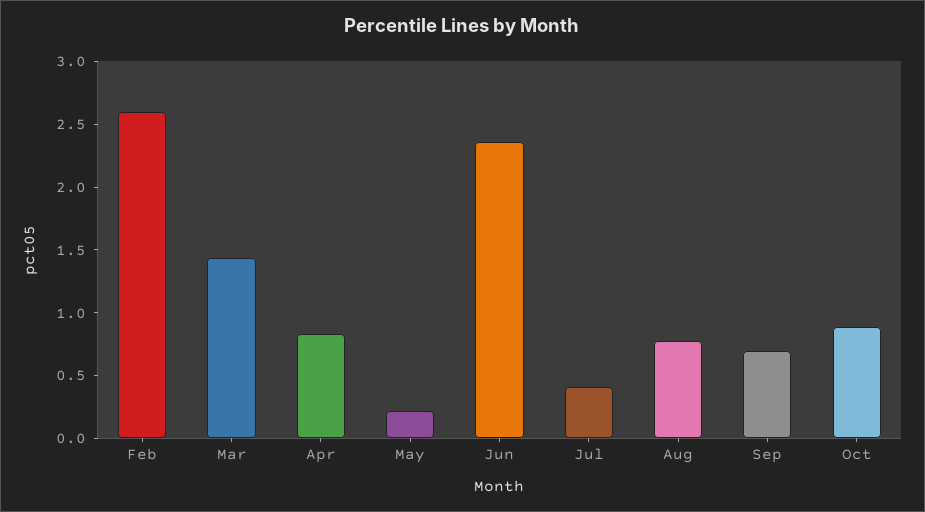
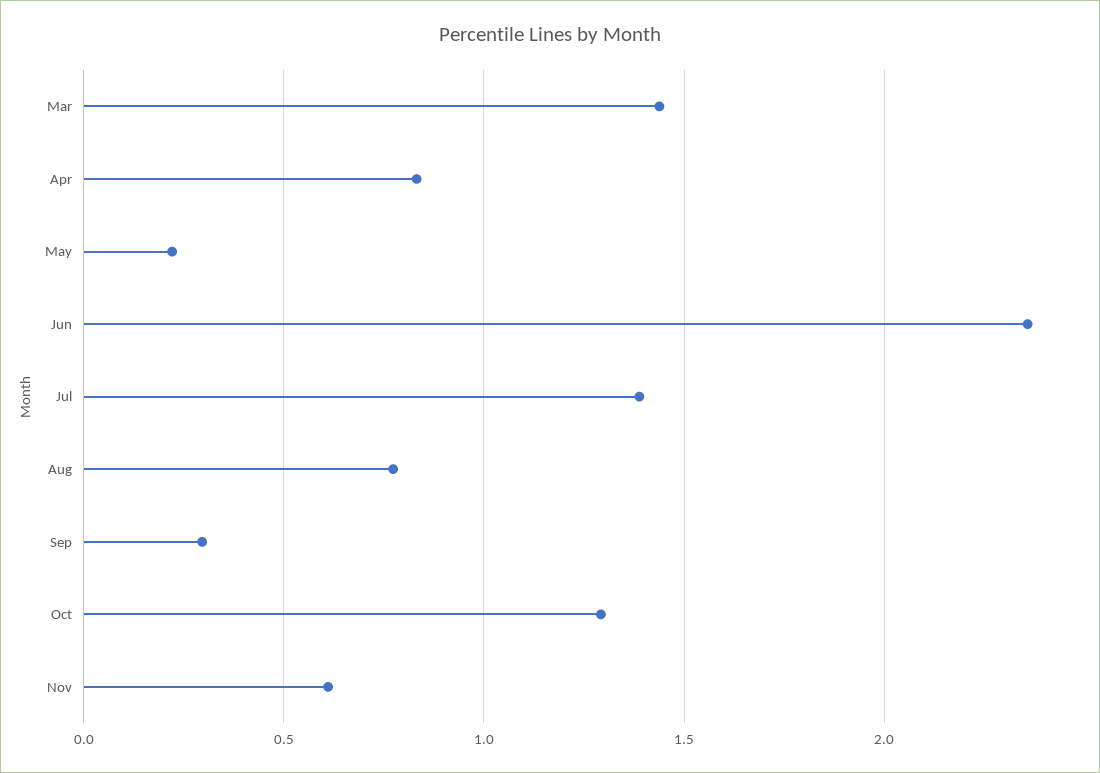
Feb: 2.6 -> none
Jul: 0.4 -> 1.4
Sep: 0.7 -> 0.3
Oct: 0.9 -> 1.3
Nov: none -> 0.6

